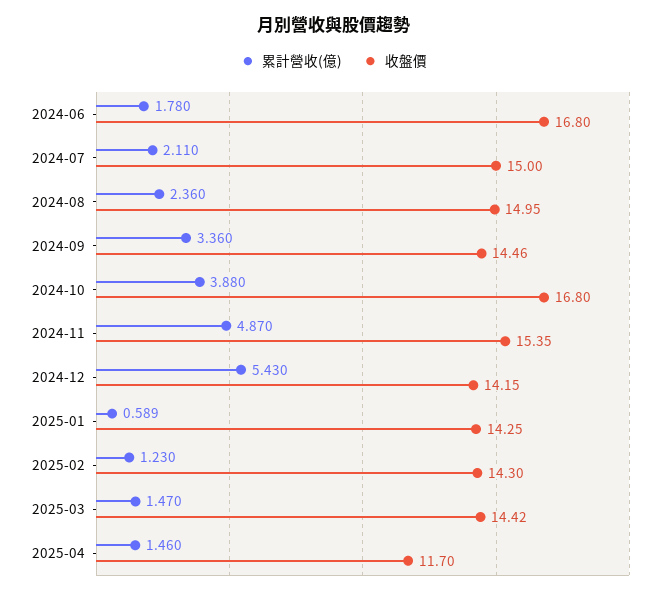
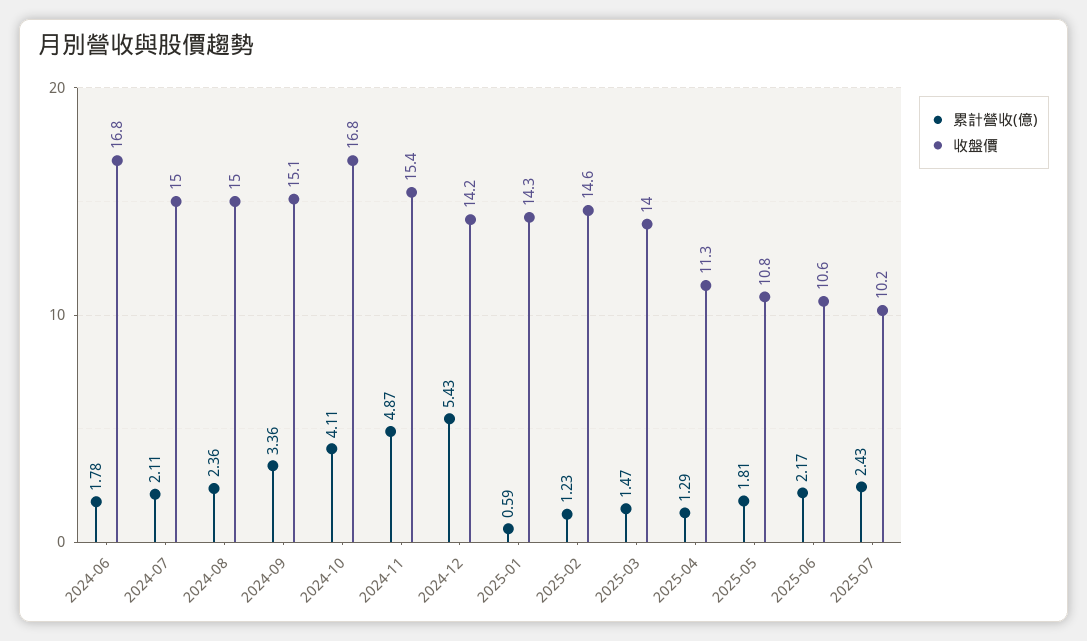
收盤價, 2024-09: 14.46 -> 15.1
累計營收(億), 2024-10: 3.88 -> 4.11
收盤價, 2025-02: 14.3 -> 14.6
收盤價, 2025-03: 14.42 -> 14
累計營收(億), 2025-04: 1.46 -> 1.29
收盤價, 2025-04: 11.7 -> 11.3
累計營收(億), 2025-05: none -> 1.81
收盤價, 2025-05: none -> 10.8
累計營收(億), 2025-06: none -> 2.17
收盤價, 2025-06: none -> 10.6
累計營收(億), 2025-07: none -> 2.43
收盤價, 2025-07: none -> 10.2

